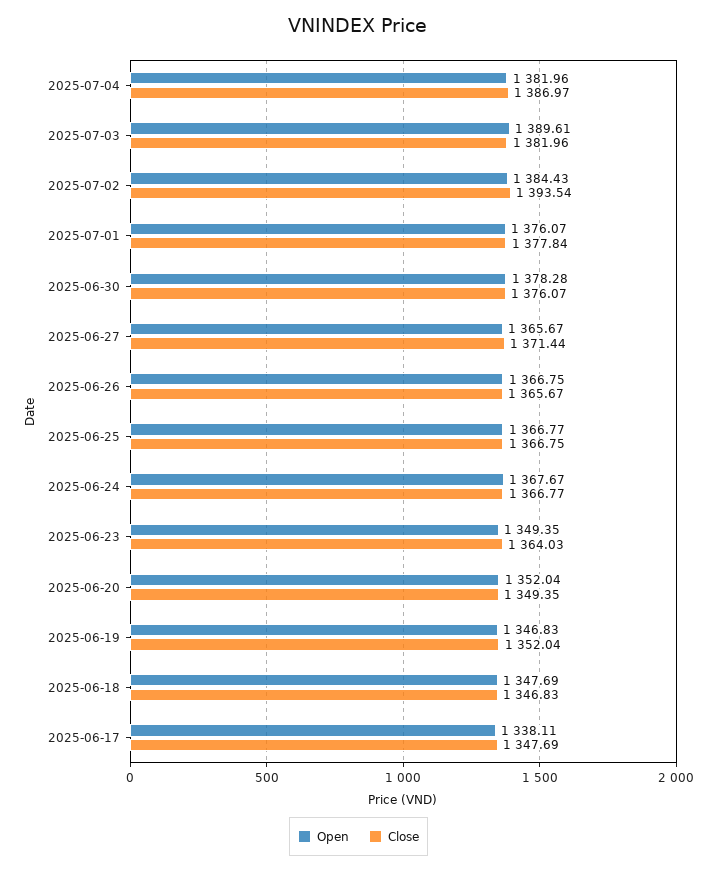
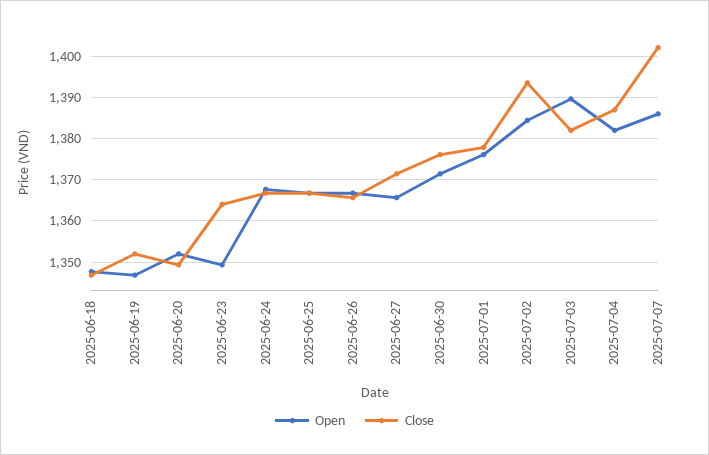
Open, 2025-06-30: 1378.28 -> 1372
Open, 2025-06-17: 1338.11 -> none
Close, 2025-06-17: 1347.69 -> none
Open, 2025-07-07: none -> 1386
Close, 2025-07-07: none -> 1402

